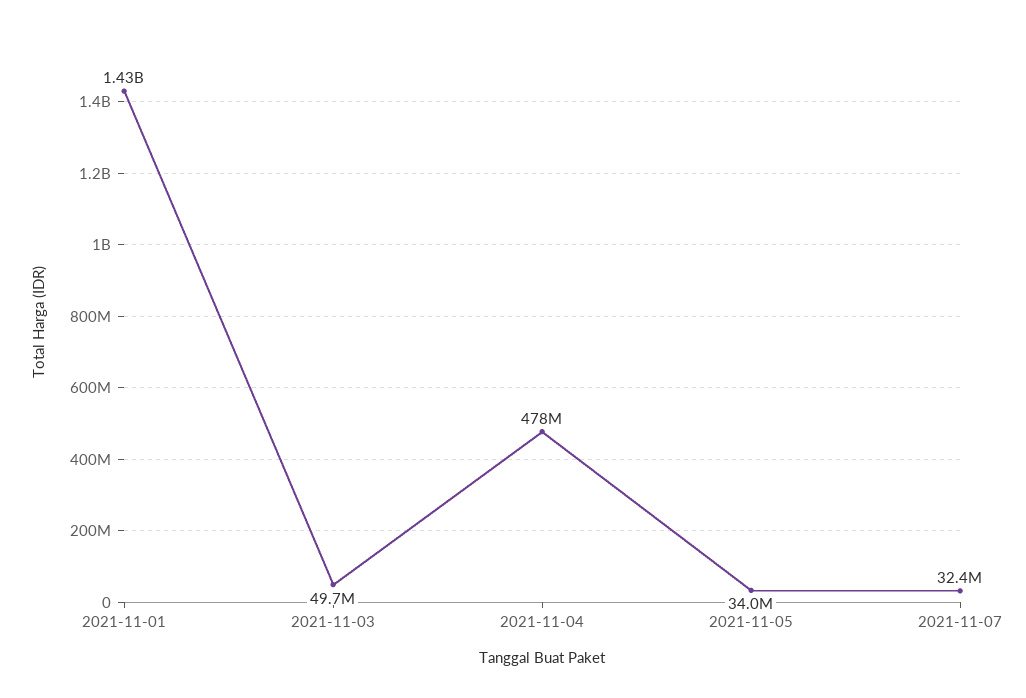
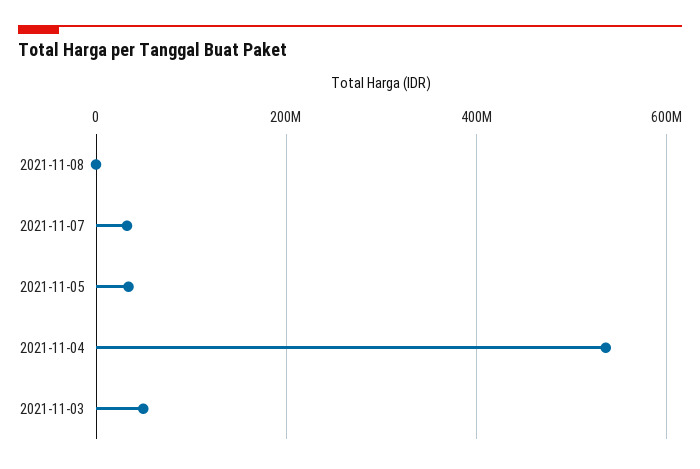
2021-11-01: 1430000000 -> none
2021-11-04: 478000000 -> 540000000
2021-11-08: none -> 0

